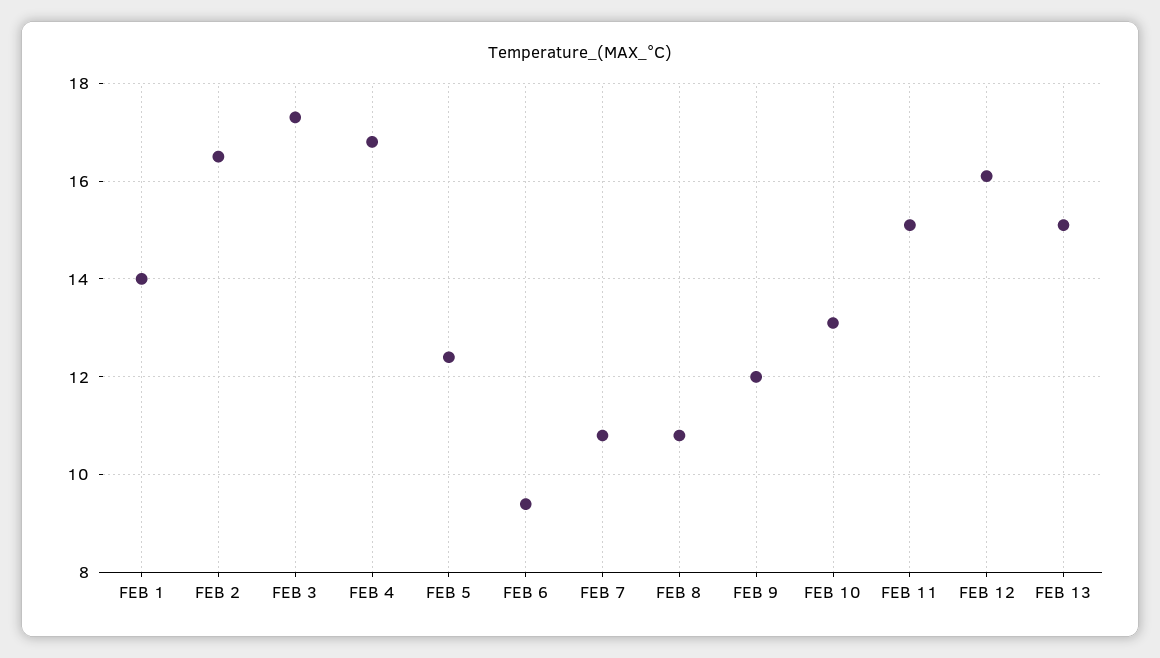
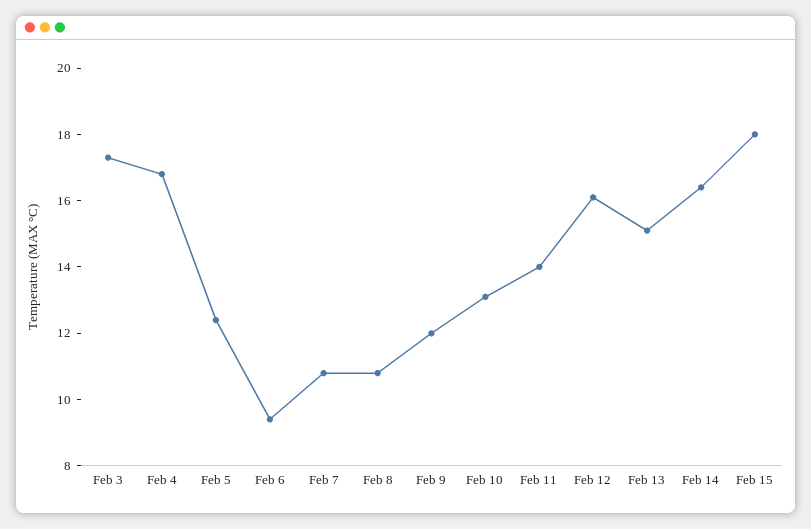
FEB 1: 14 -> none
FEB 2: 16.5 -> none
FEB 11: 15 -> 14
Feb 14: none -> 16.5
Feb 15: none -> 18

